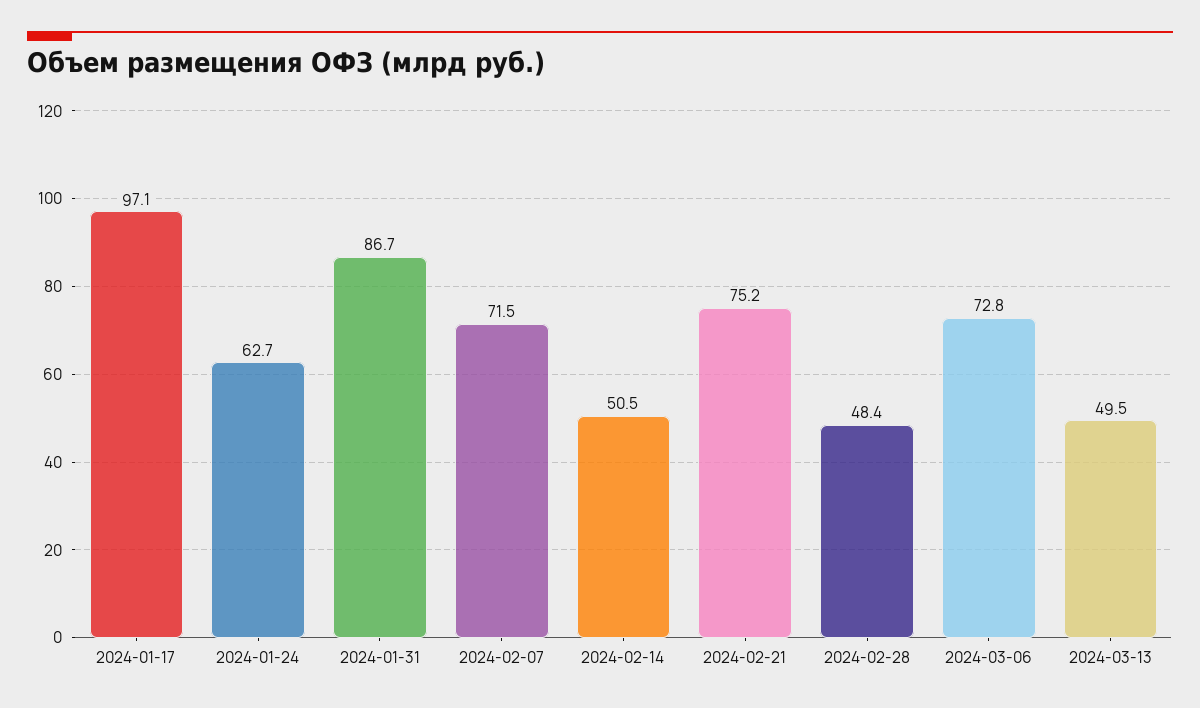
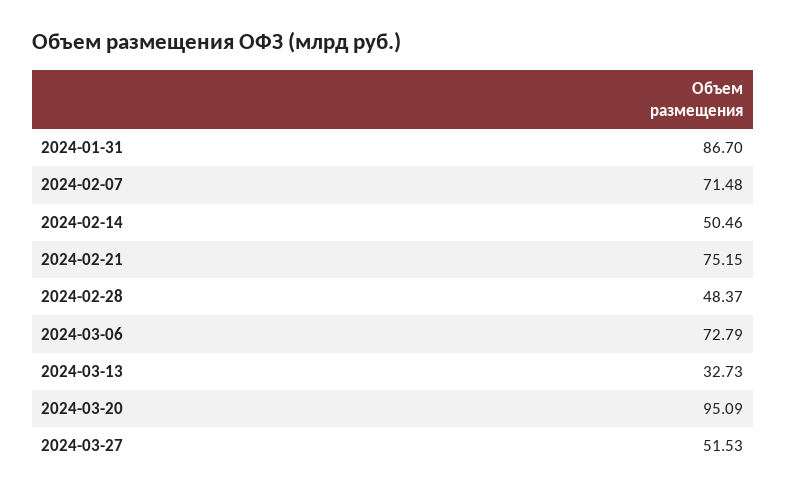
2024-01-17: 97.1 -> none
2024-01-24: 62.7 -> none
2024-03-13: 49.5 -> 32.73
2024-03-20: none -> 95.09
2024-03-27: none -> 51.53

